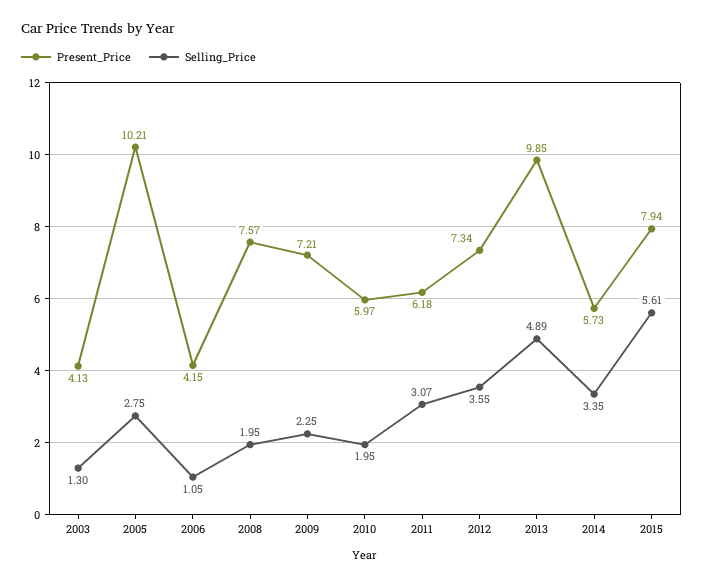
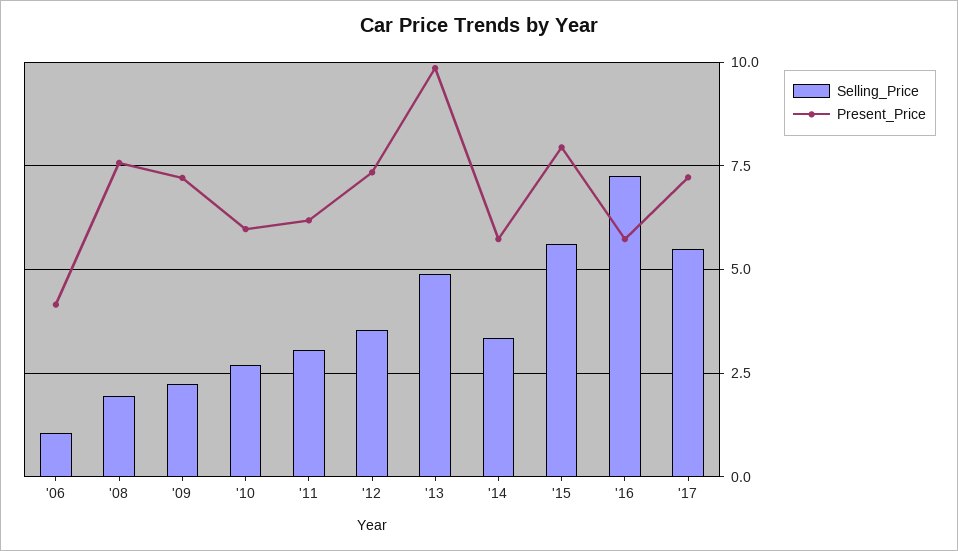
Present_Price, 2003: 4.13 -> none
Selling_Price, 2003: 1.3 -> none
Present_Price, 2005: 10.21 -> none
Selling_Price, 2005: 2.75 -> none
Selling_Price, 2010: 1.95 -> 2.75
Selling_Price, '16: none -> 7.25
Present_Price, '16: none -> 5.75
Selling_Price, '17: none -> 5.5
Present_Price, '17: none -> 7.25

